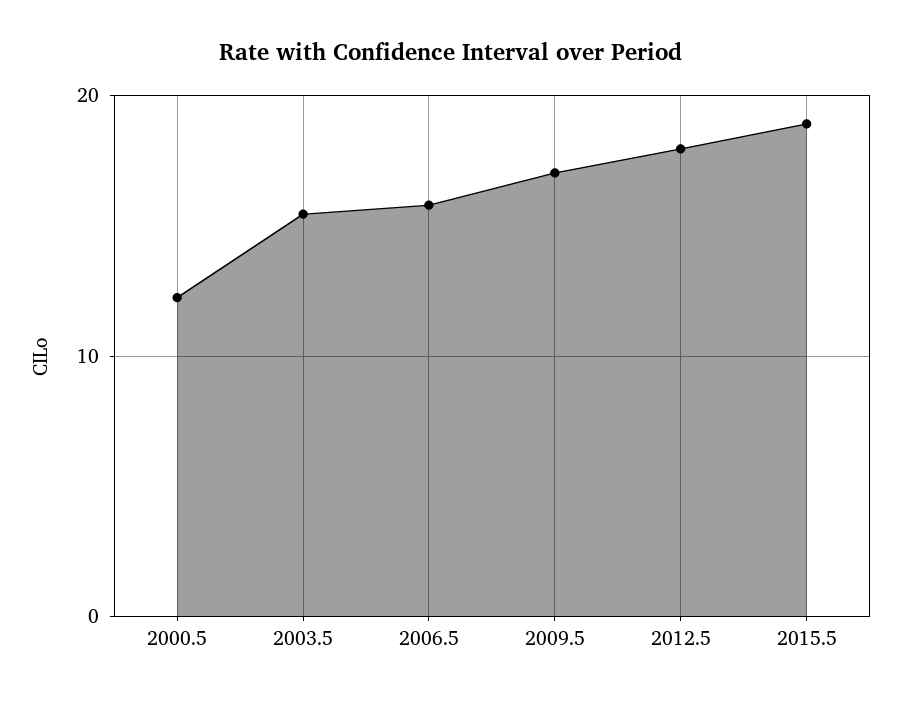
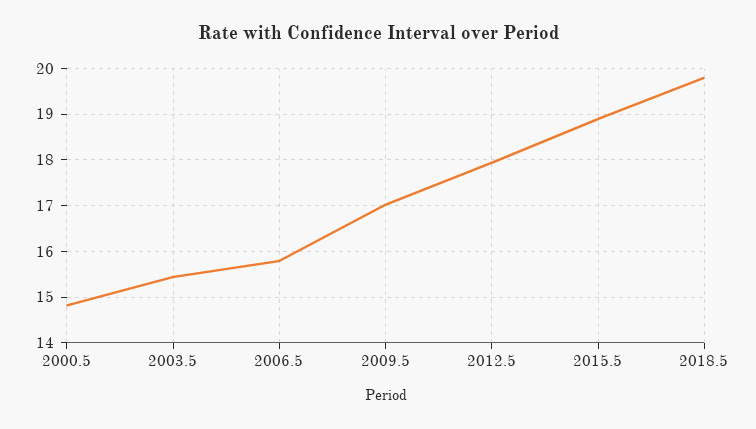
2000.5: 12 -> 14.8
2018.5: none -> 19.8

